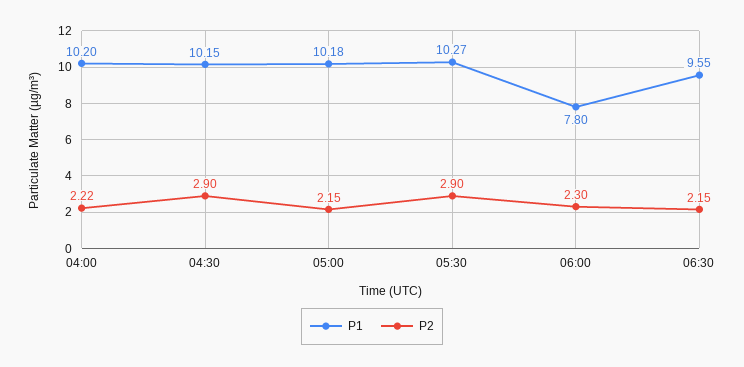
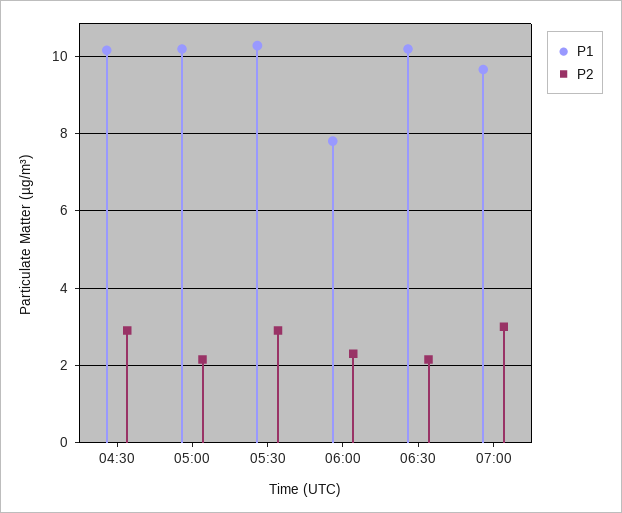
P1, 04:00: 10.2 -> none
P2, 04:00: 2.22 -> none
P1, 06:30: 9.55 -> 10.2
P1, 07:00: none -> 9.6
P2, 07:00: none -> 3

